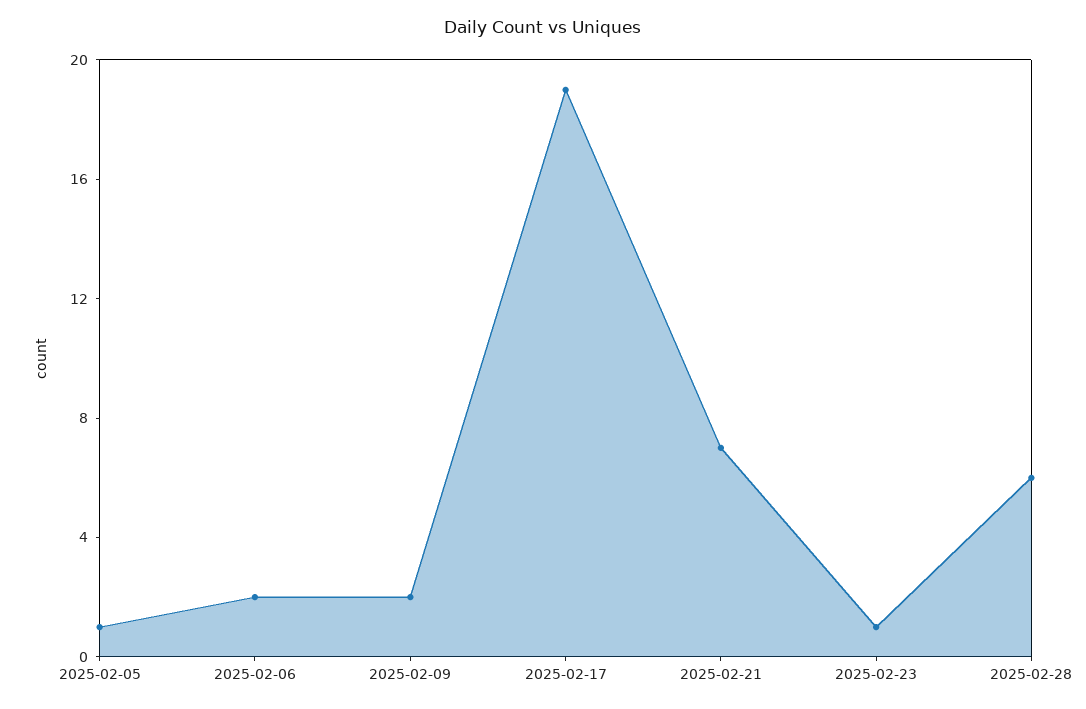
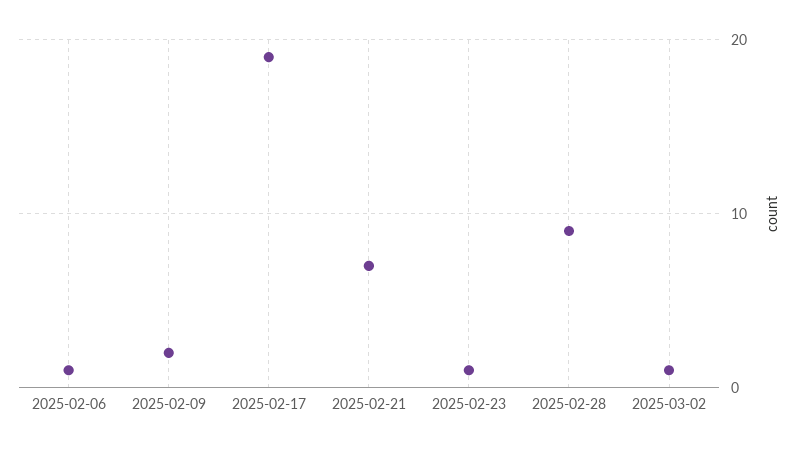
2025-02-05: 1 -> none
2025-02-06: 2 -> 1
2025-02-28: 6 -> 9
2025-03-02: none -> 1

